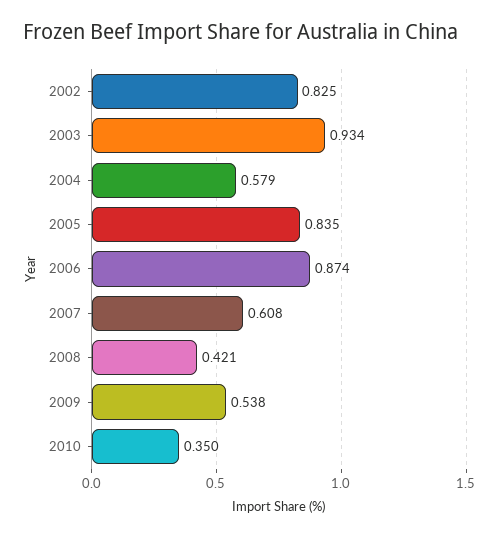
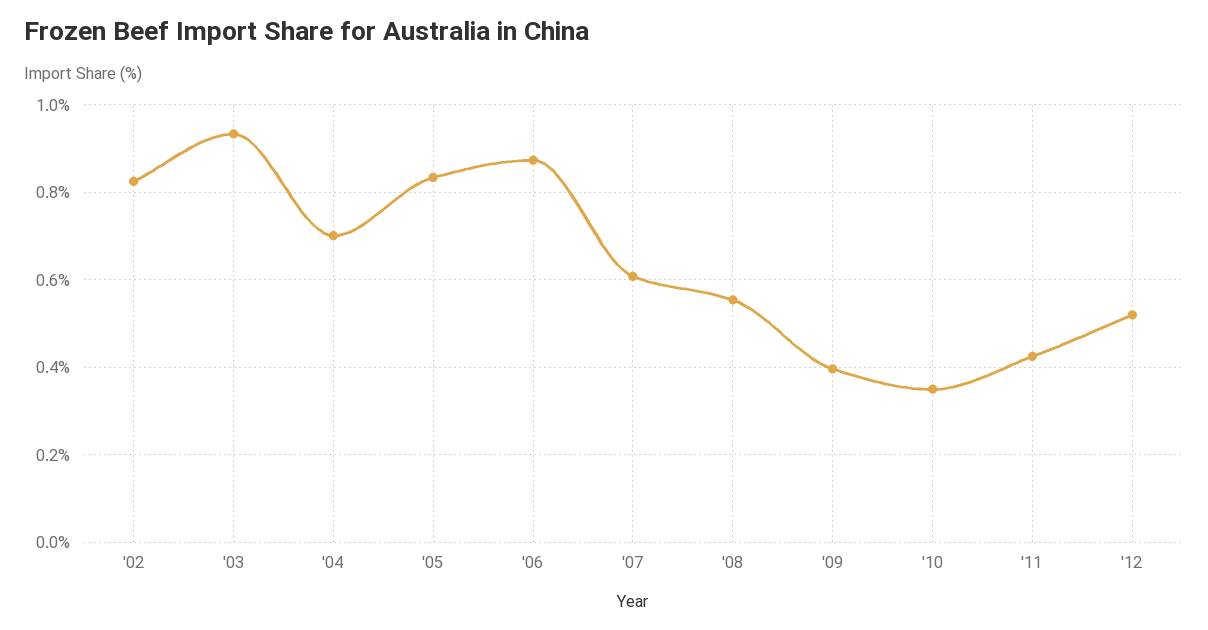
2004: 0.579 -> 0.7
2008: 0.421 -> 0.56
2009: 0.538 -> 0.4
'11: none -> 0.42
'12: none -> 0.52

